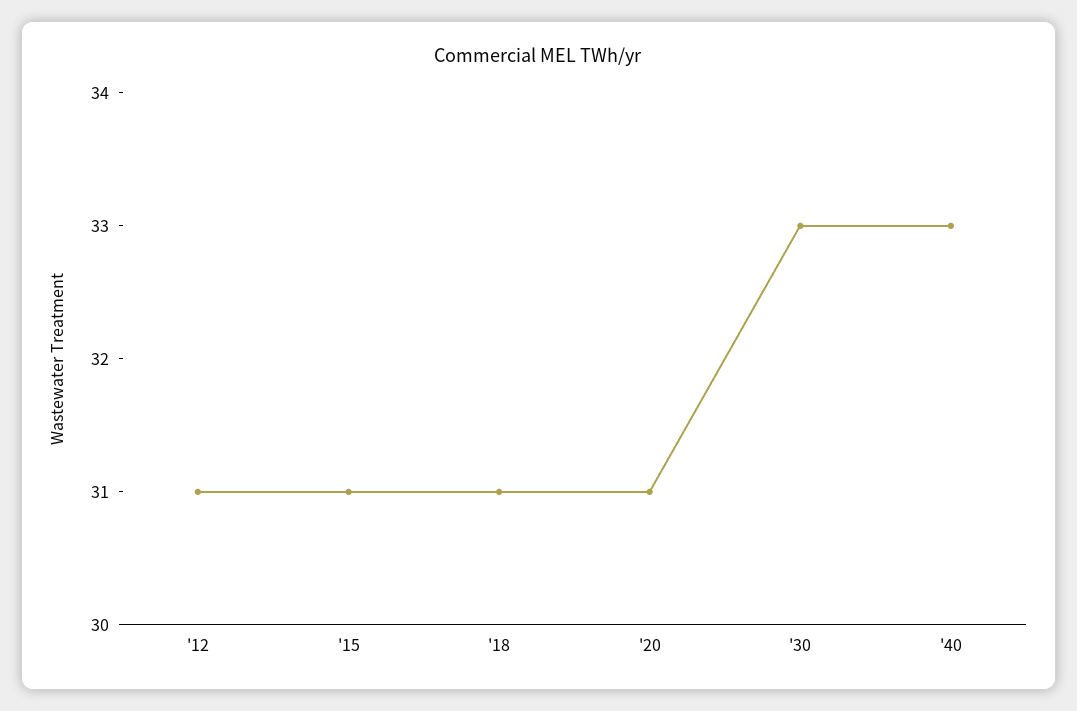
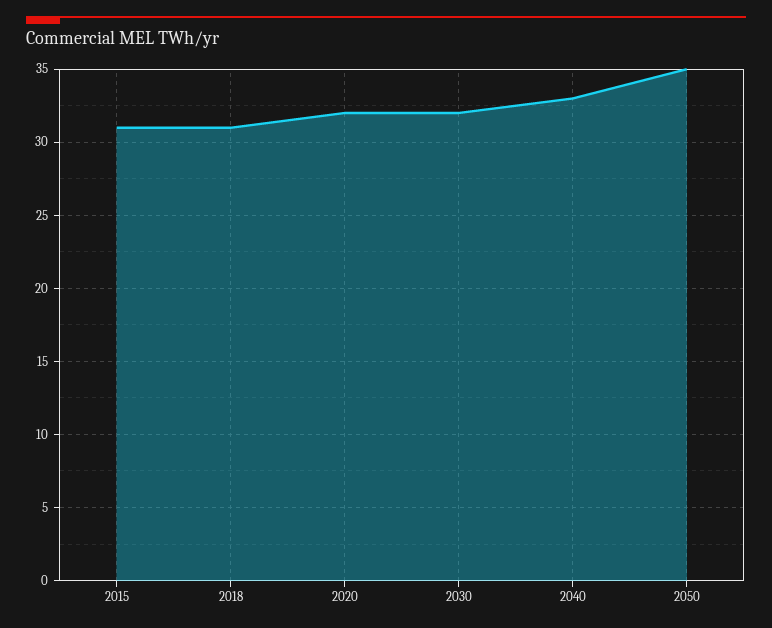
'12: 31 -> none
'20: 31 -> 32
'30: 33 -> 32
2050: none -> 35

